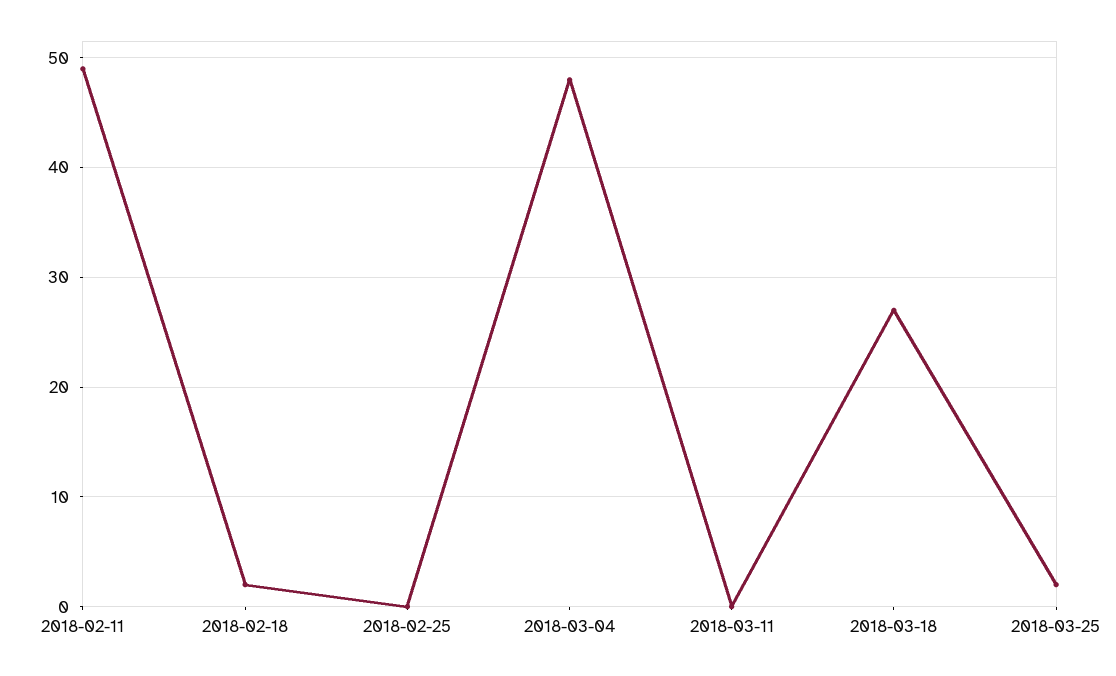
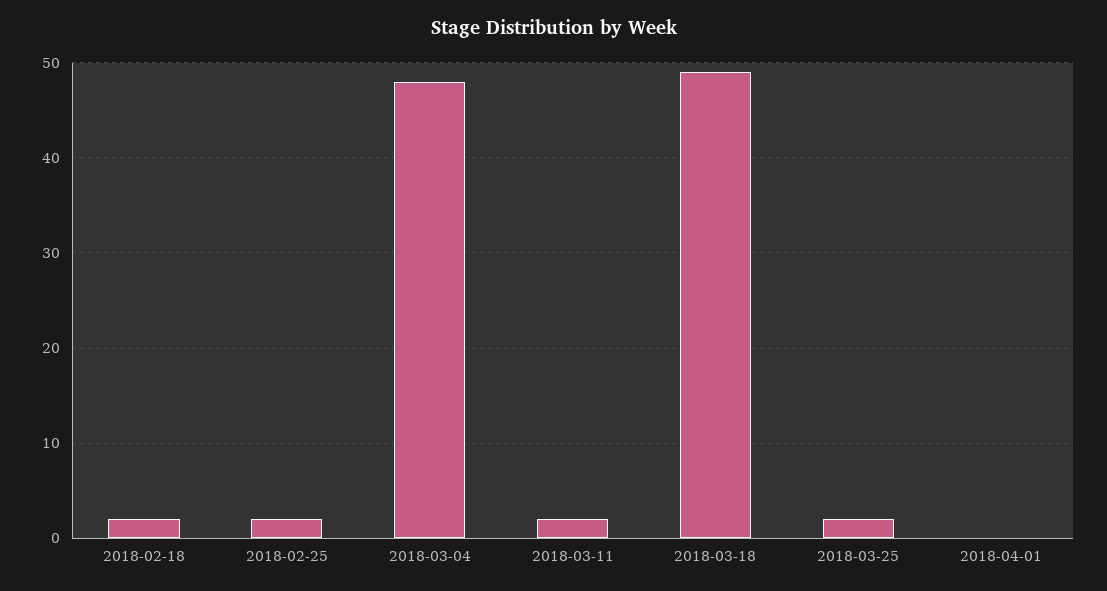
2018-02-11: 49 -> none
2018-02-25: 0 -> 2
2018-03-11: 0 -> 2
2018-03-18: 27 -> 49
2018-04-01: none -> 0

